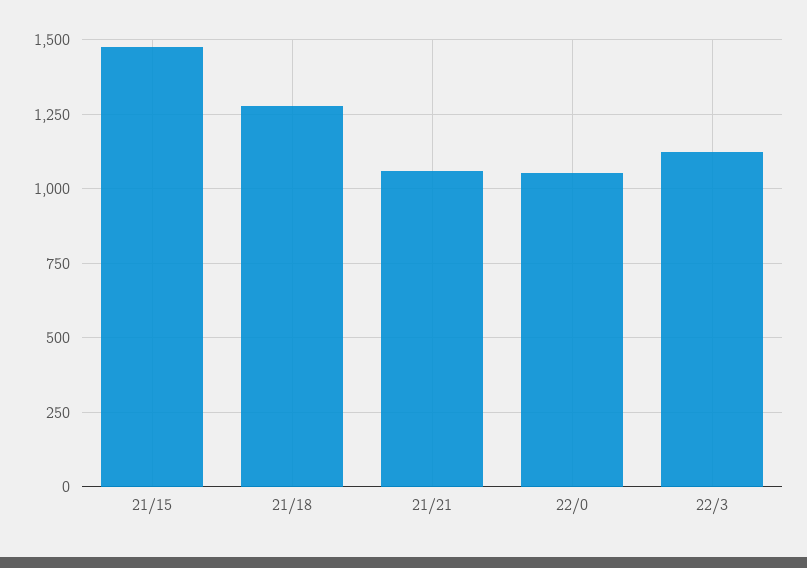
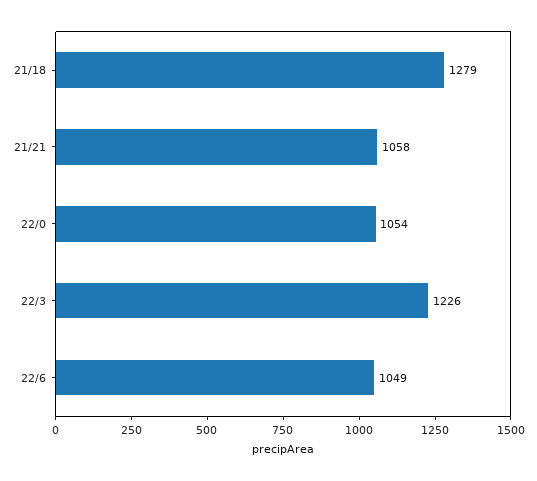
21/15: 1475 -> none
22/3: 1125 -> 1226
22/6: none -> 1049

